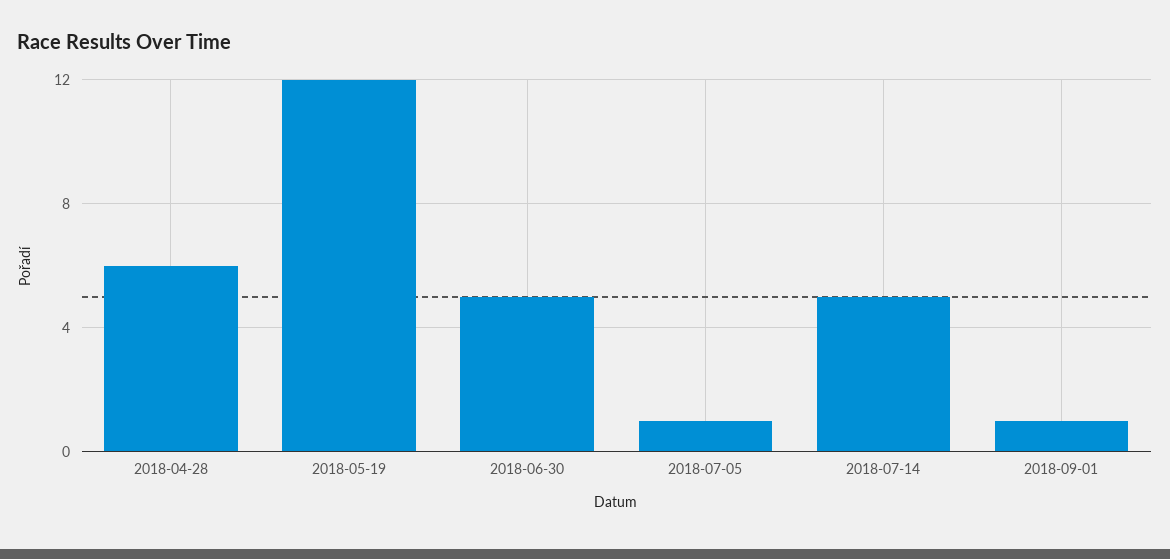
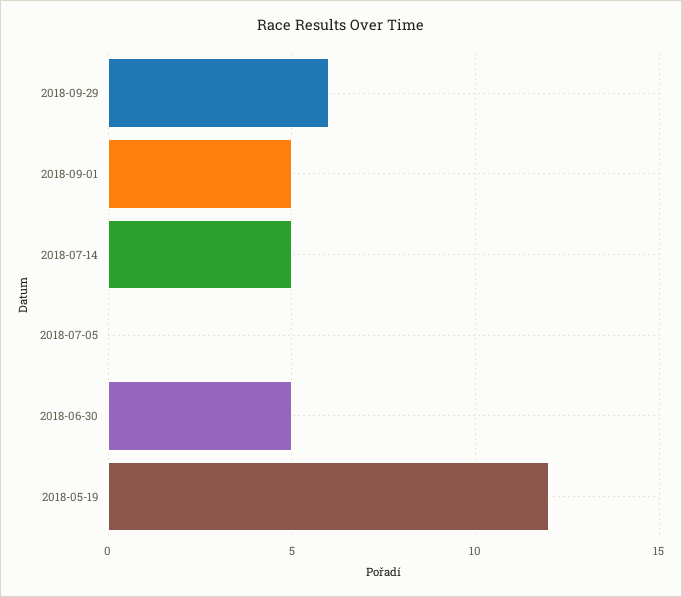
2018-04-28: 6 -> none
2018-07-05: 1 -> 0
2018-09-01: 1 -> 5
2018-09-29: none -> 6

